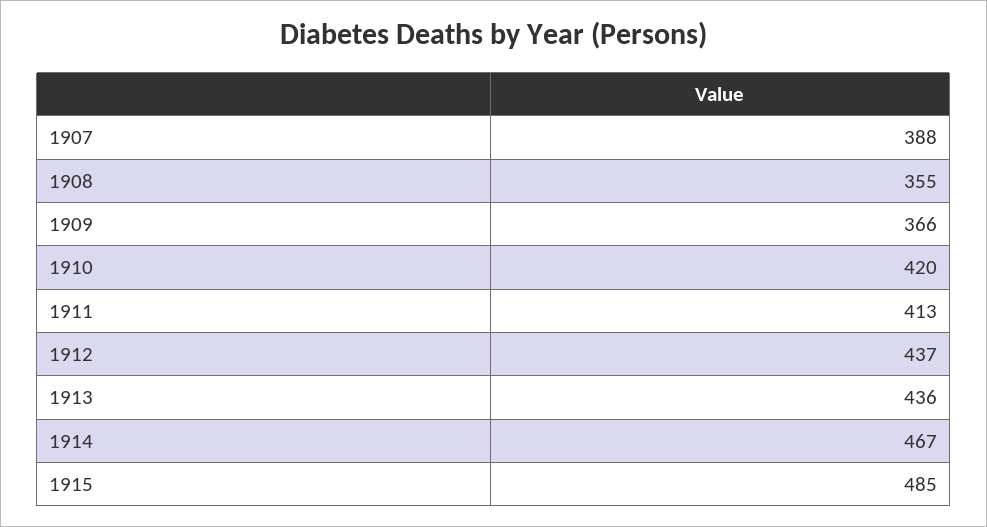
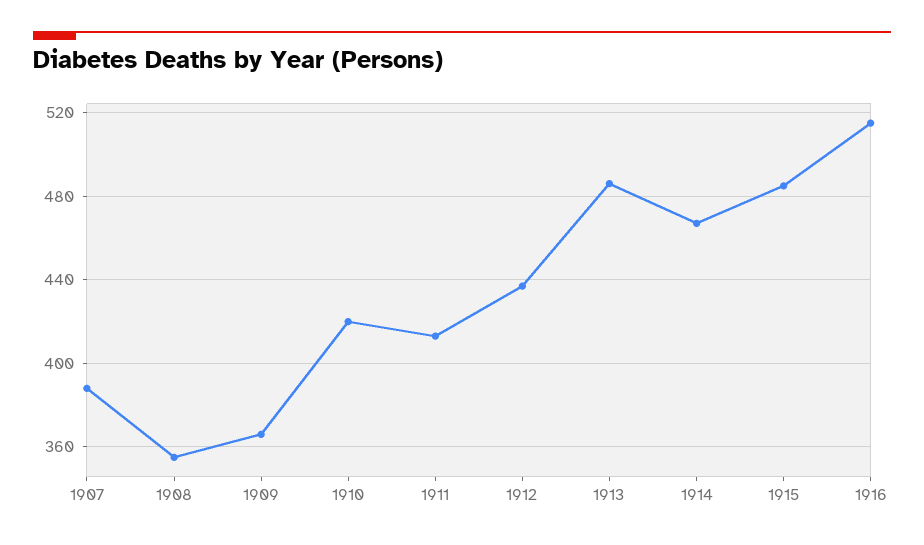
1913: 436 -> 485
1916: none -> 515

